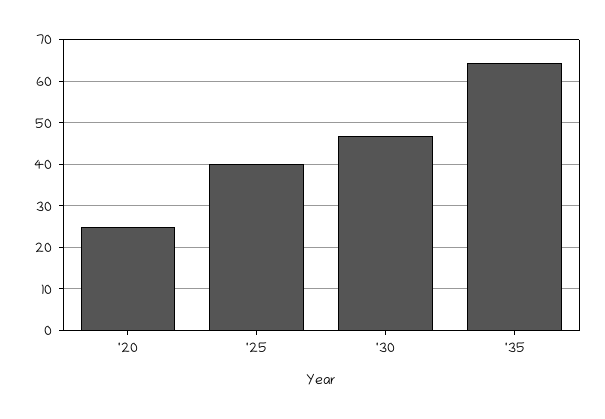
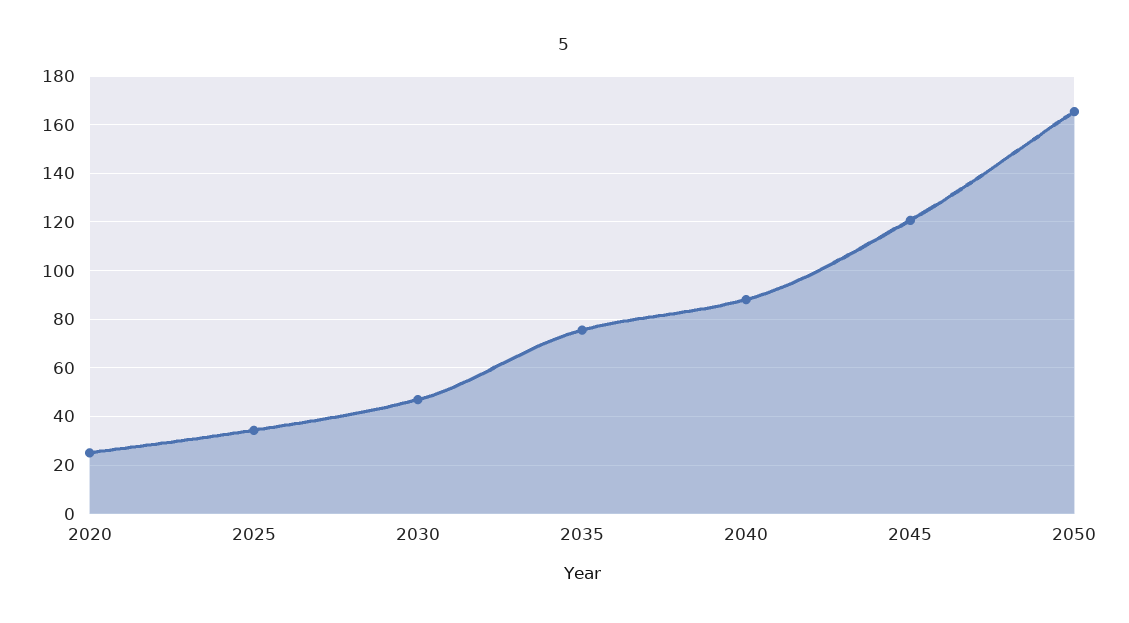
'25: 40 -> 35
'35: 64 -> 75
2040: none -> 87.5
2045: none -> 120
2050: none -> 165

